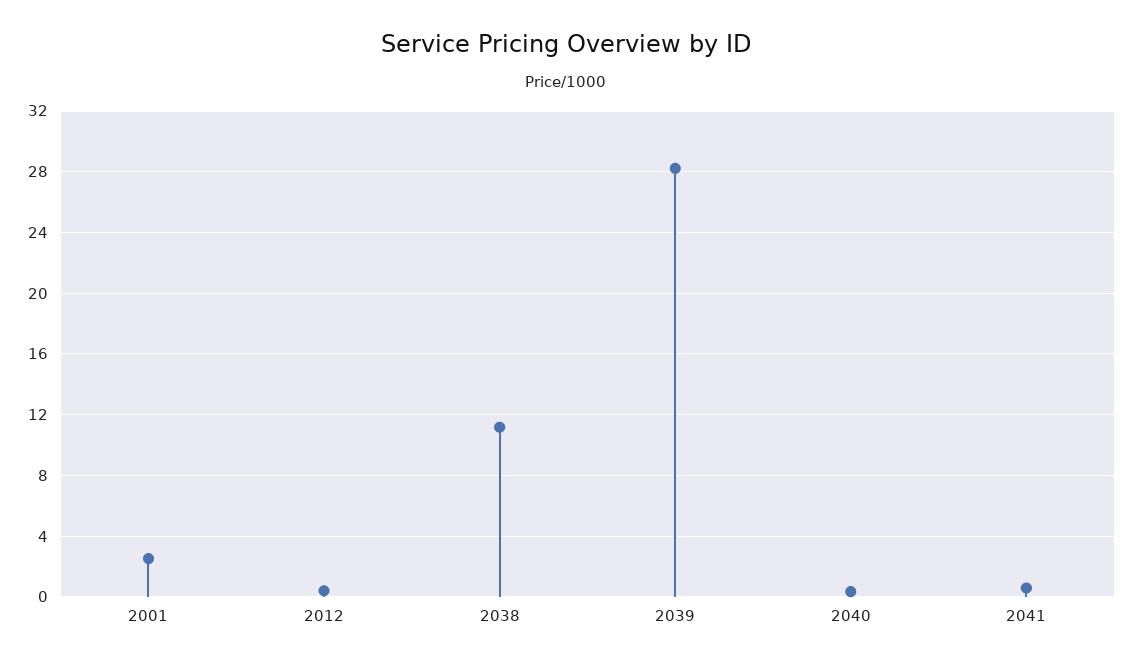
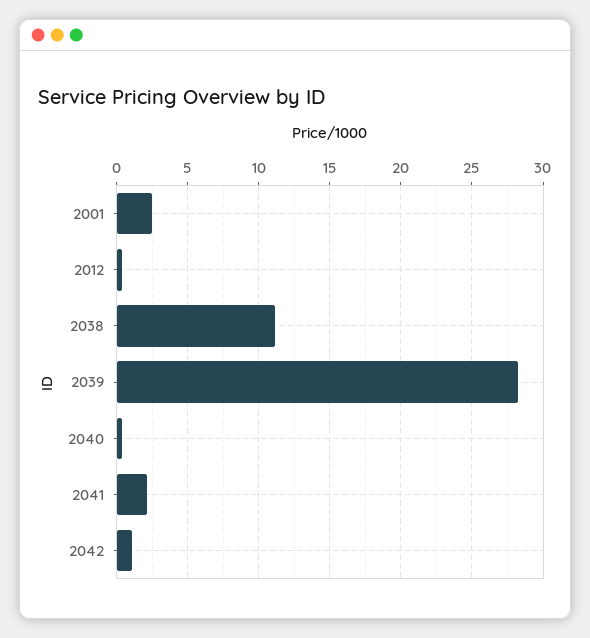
2041: 0.5 -> 2
2042: none -> 1

